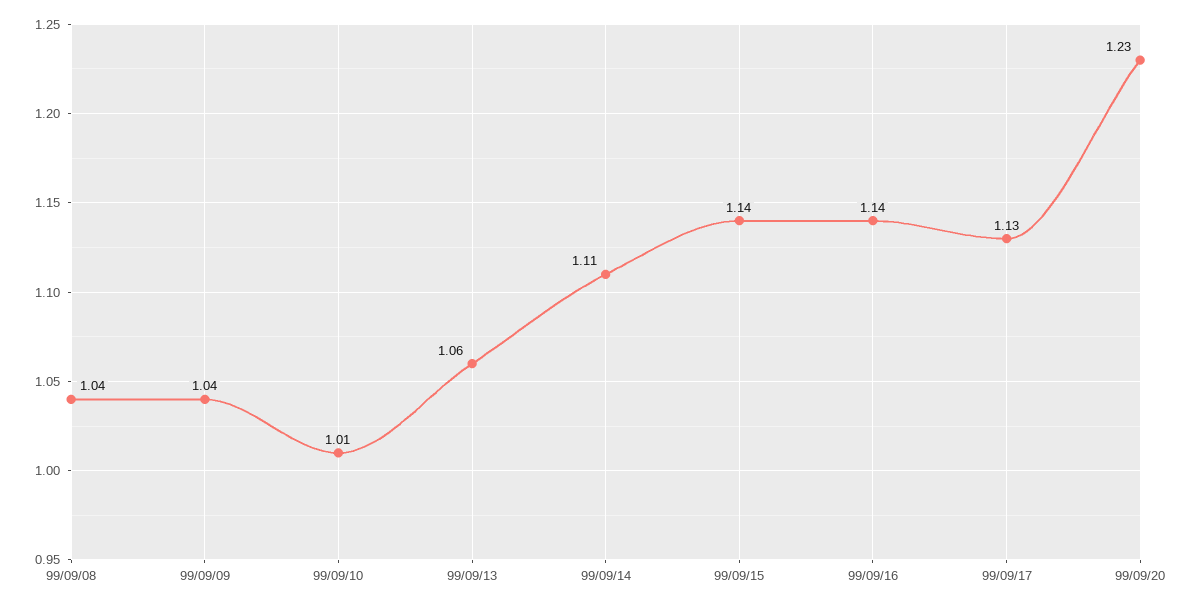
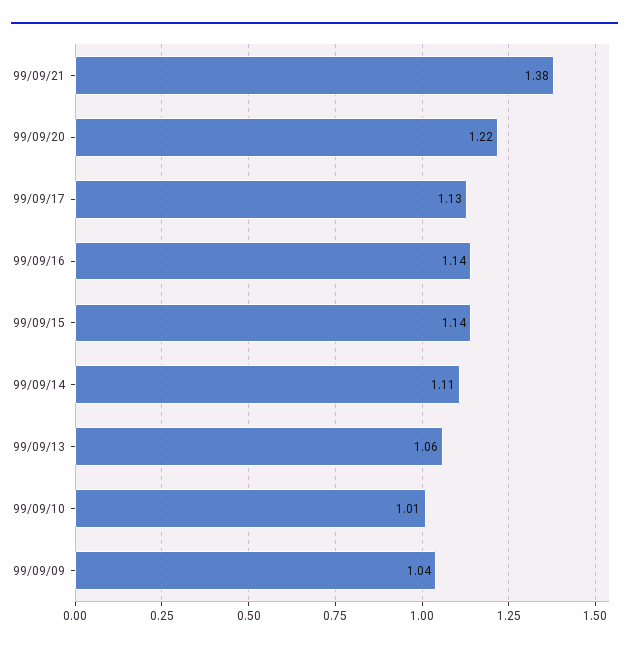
99/09/08: 1.04 -> none
99/09/20: 1.23 -> 1.22
99/09/21: none -> 1.38

